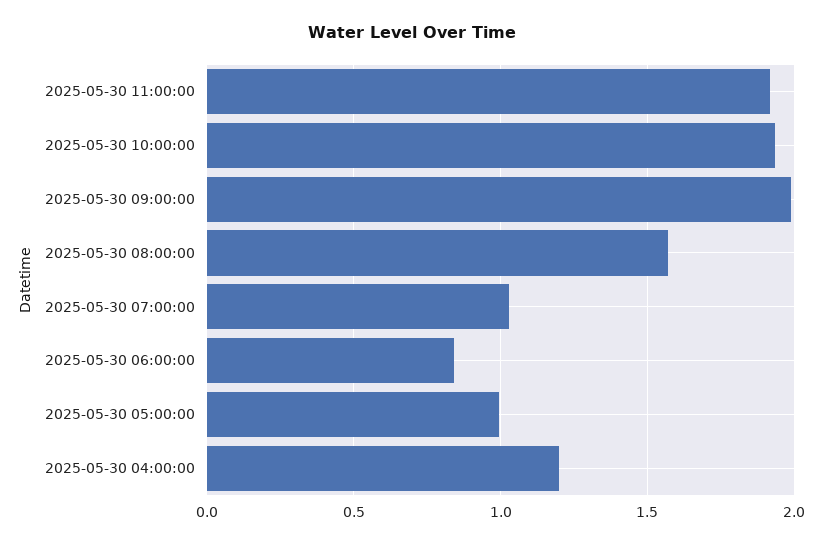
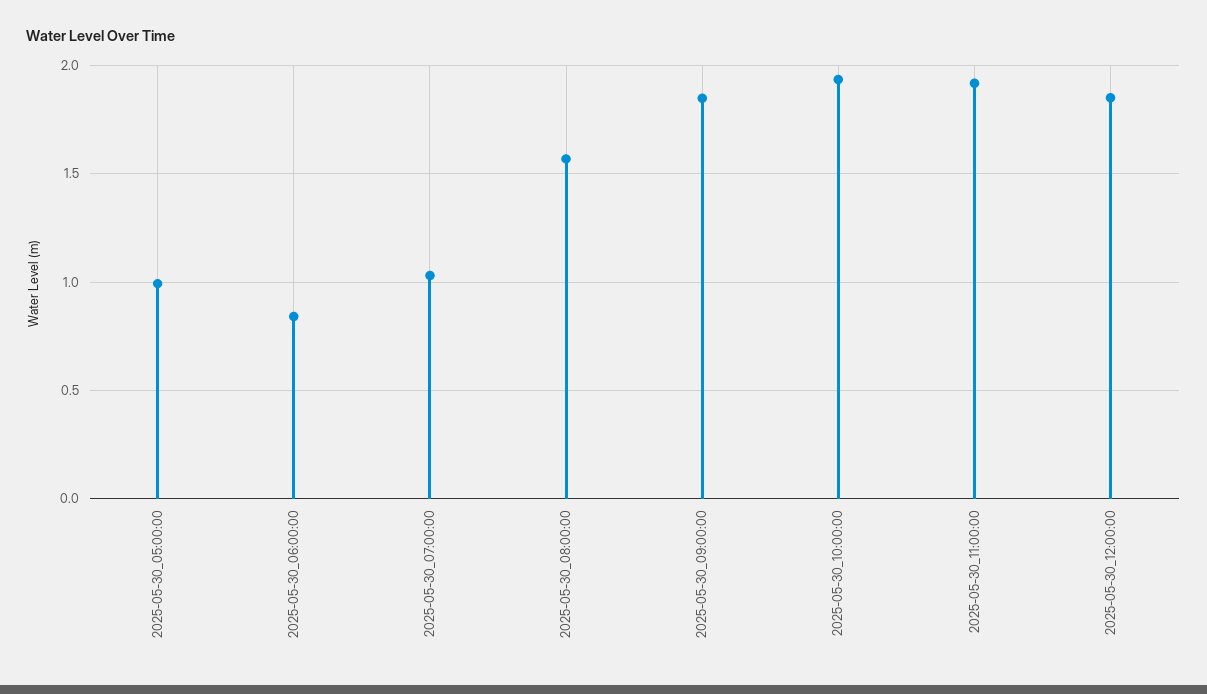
2025-05-30 09:00:00: 2 -> 1.85
2025-05-30 04:00:00: 1.2 -> none
2025-05-30_12:00:00: none -> 1.85

